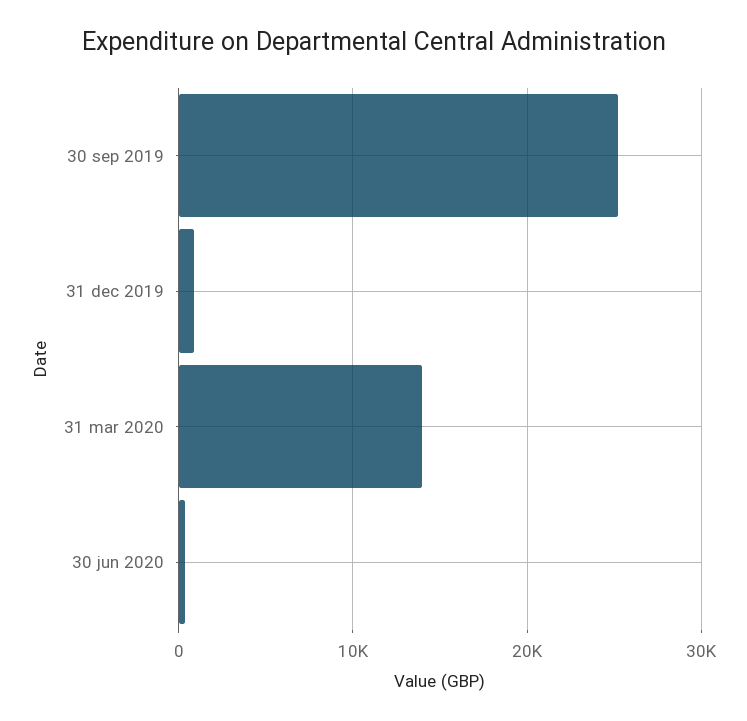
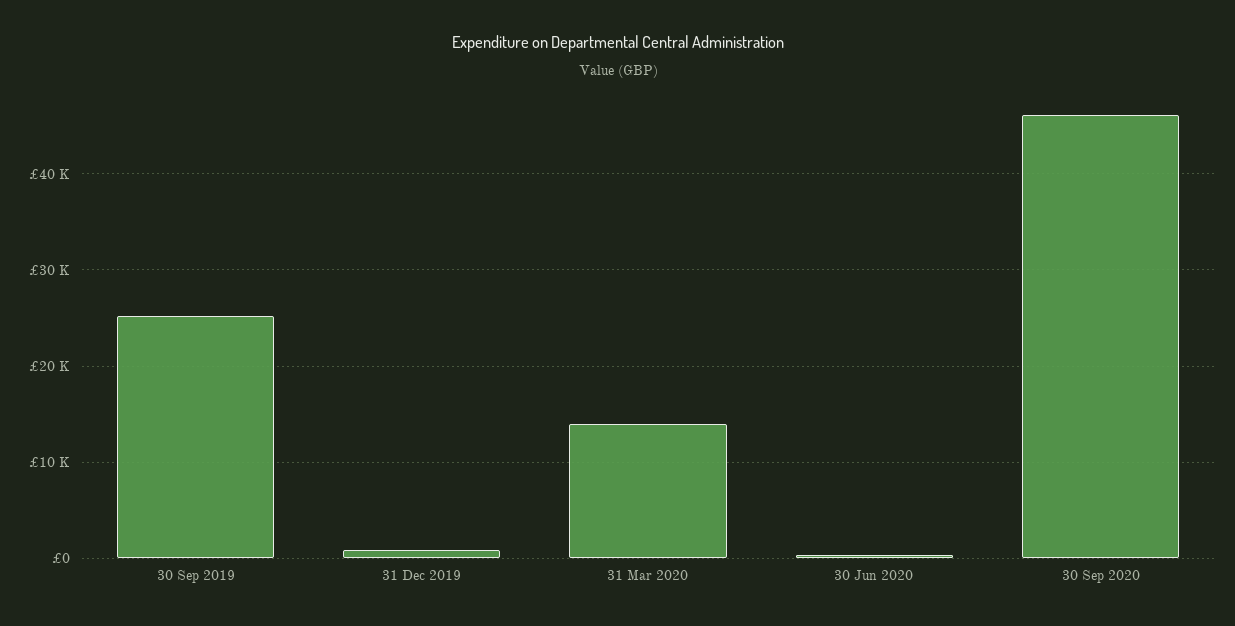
30 Sep 2020: none -> 46000

